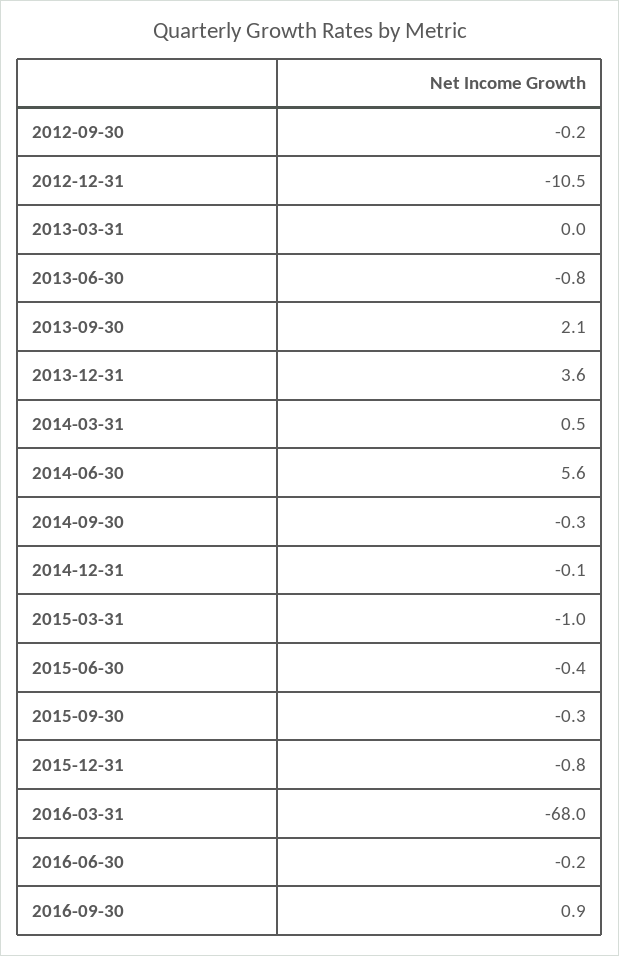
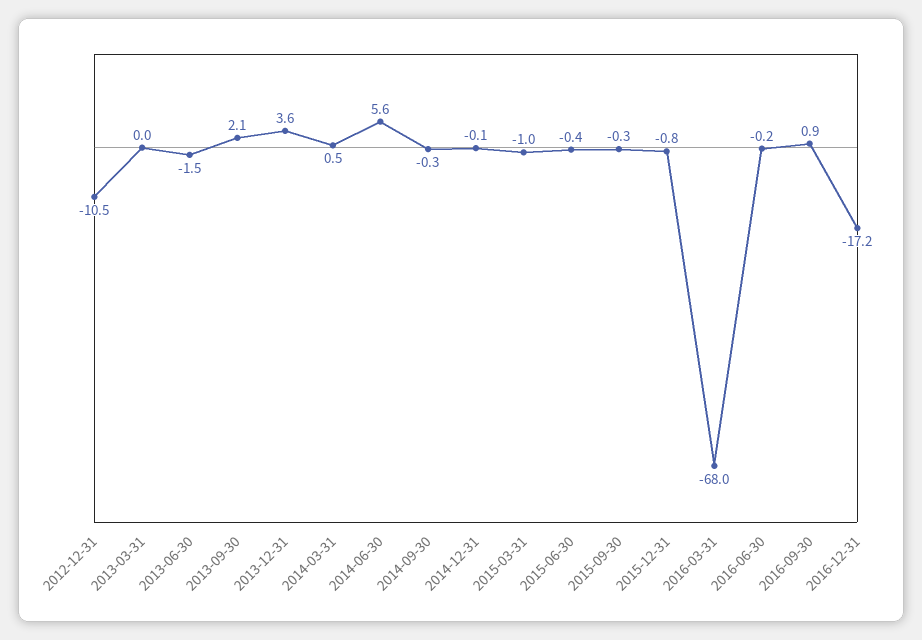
2012-09-30: -0.2 -> none
2013-06-30: -0.8 -> -1.5
2016-12-31: none -> -17.2

